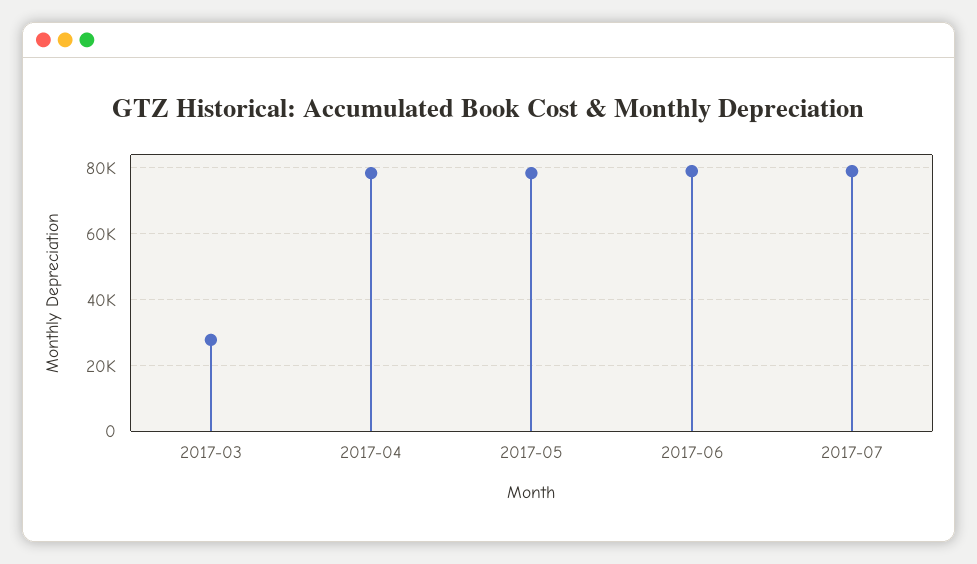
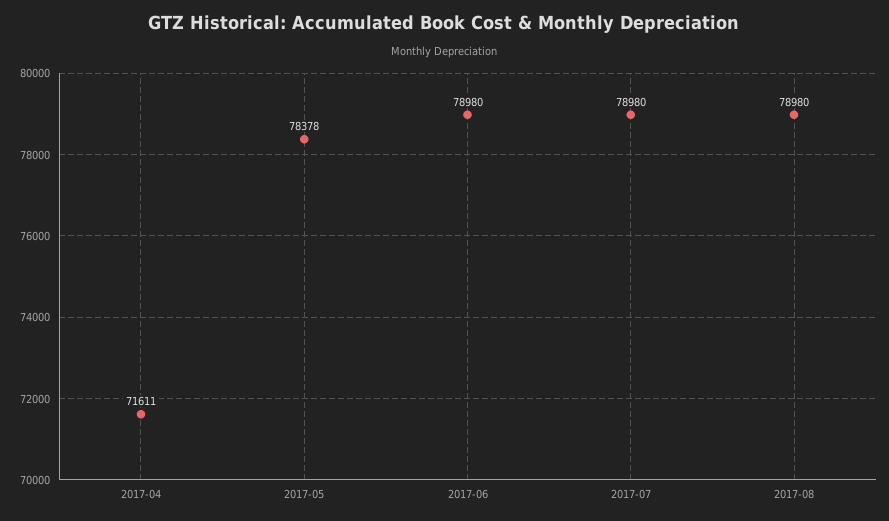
2017-03: 28000 -> none
2017-04: 78000 -> 71611
2017-08: none -> 78980

